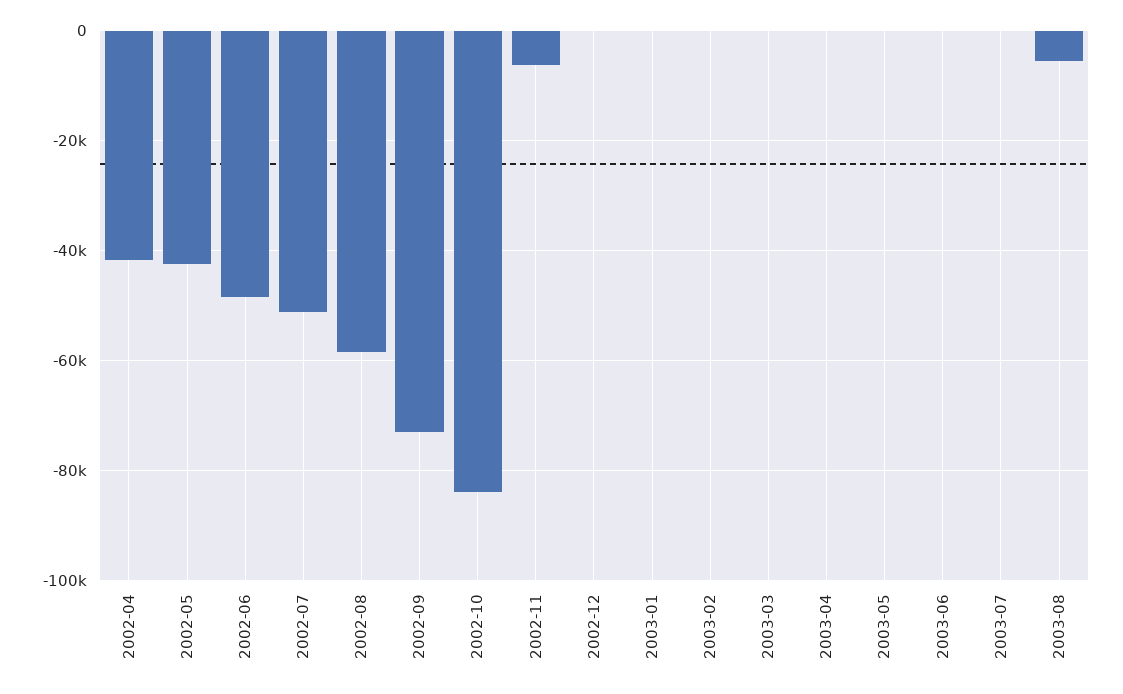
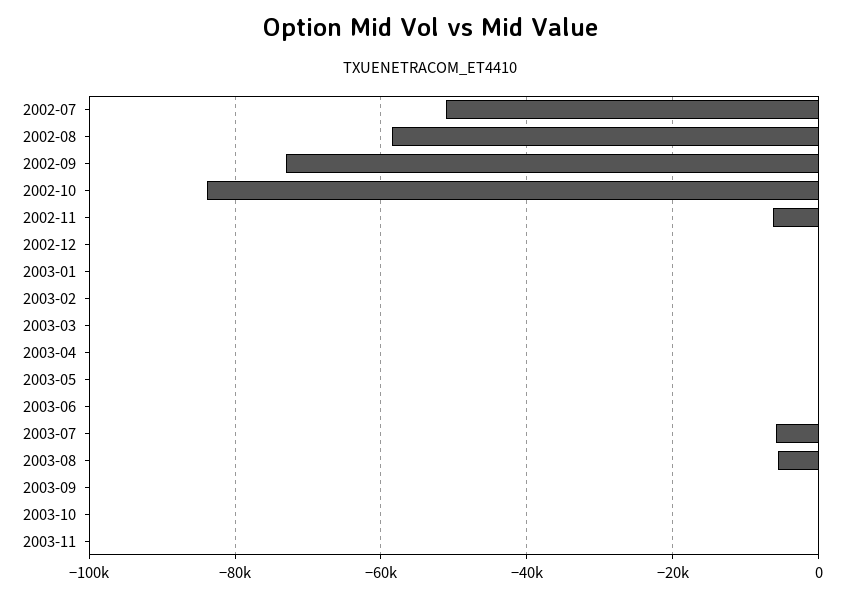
2002-04: -42000 -> none
2002-05: -42000 -> none
2002-06: -48000 -> none
2003-07: 0 -> -6000
2003-09: none -> 0
2003-10: none -> 0
2003-11: none -> 0

